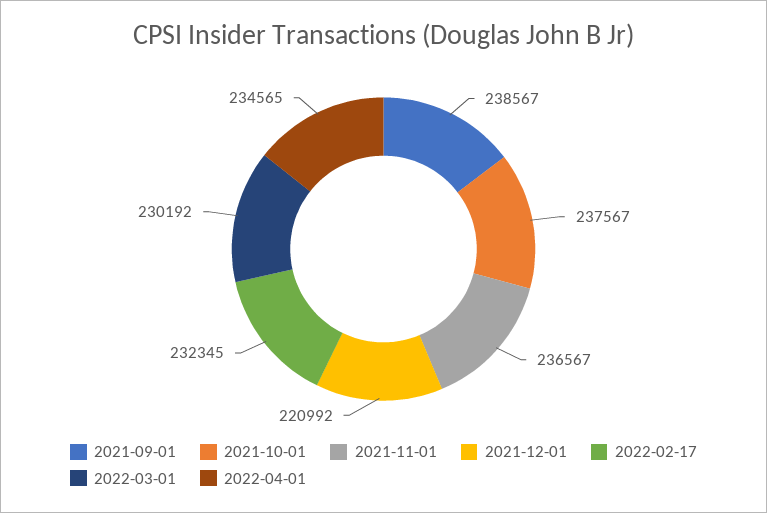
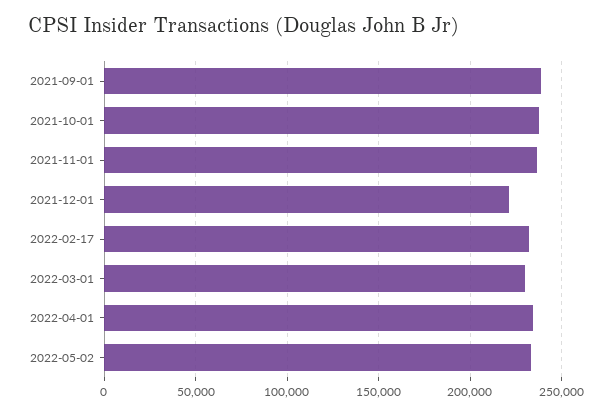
2022-05-02: none -> 235000

